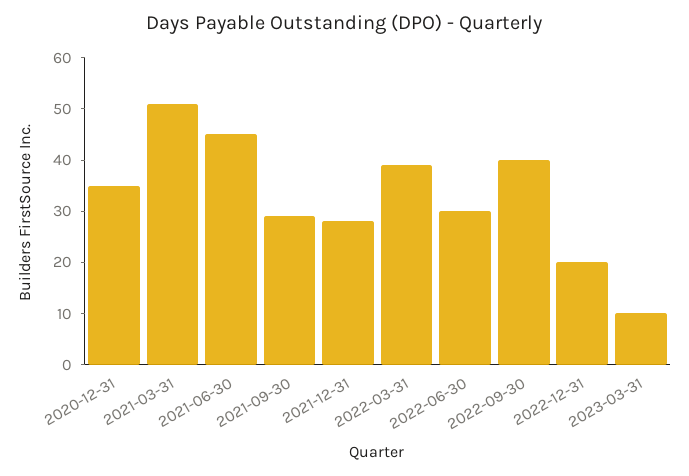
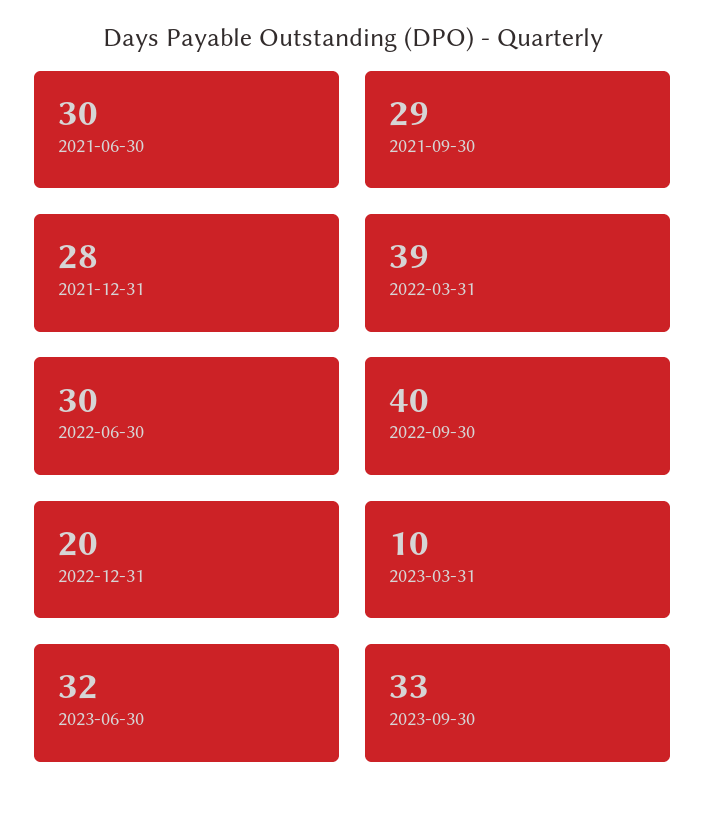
2020-12-31: 35 -> none
2021-03-31: 50 -> none
2021-06-30: 45 -> 30
2023-06-30: none -> 32
2023-09-30: none -> 33

